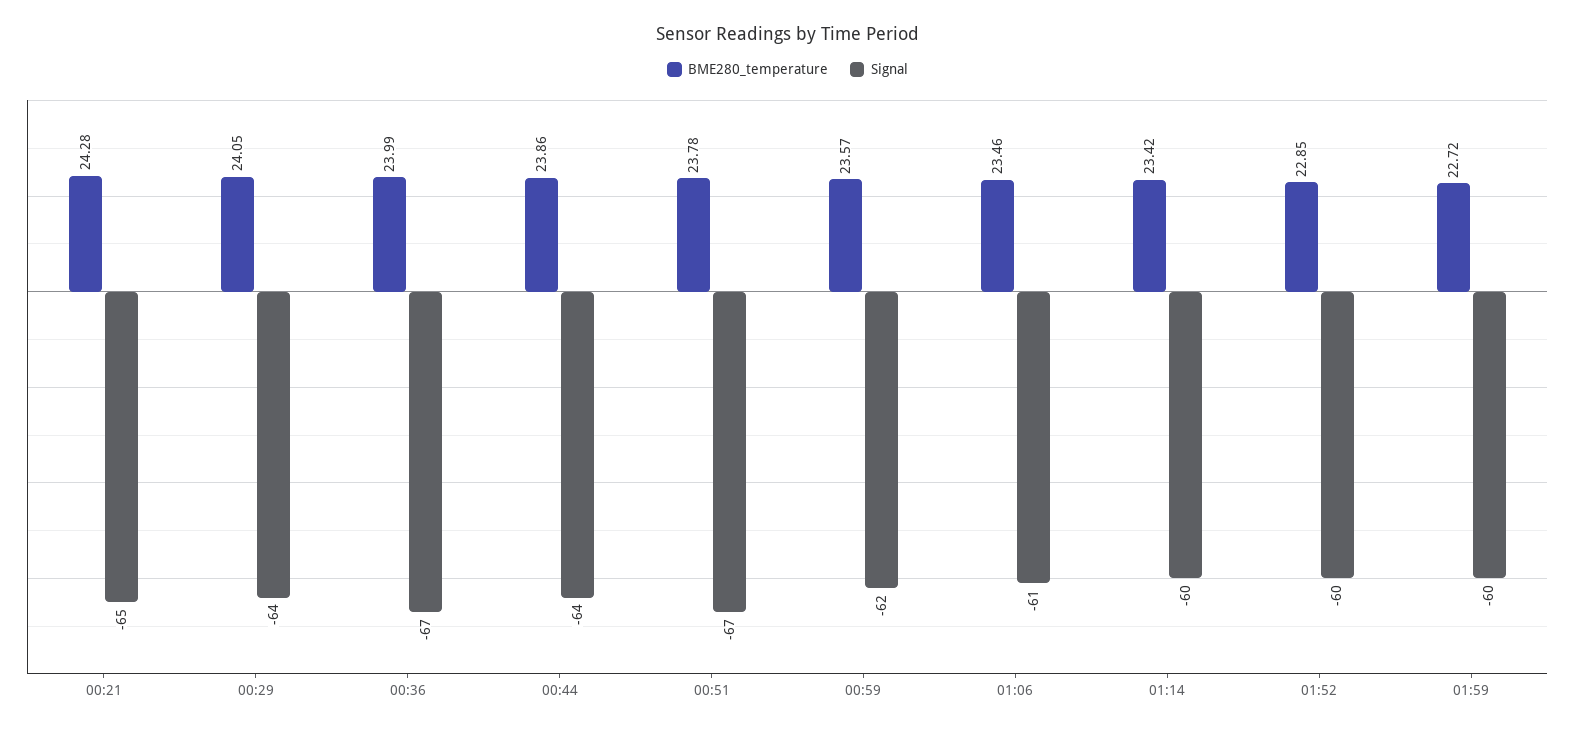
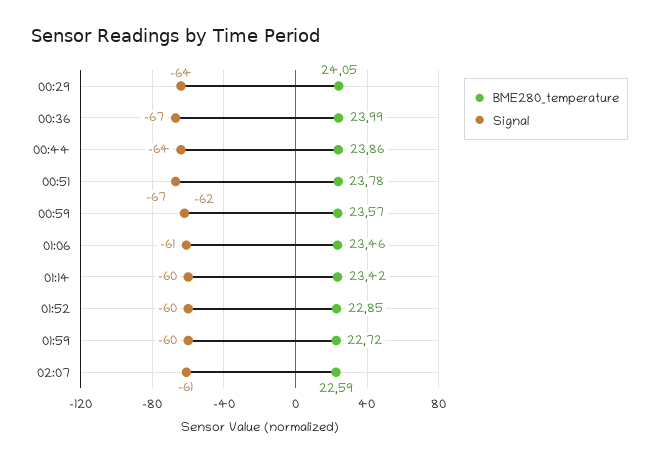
BME280_temperature, 00:21: 24.28 -> none
Signal, 00:21: -65 -> none
BME280_temperature, 02:07: none -> 22.59
Signal, 02:07: none -> -61

